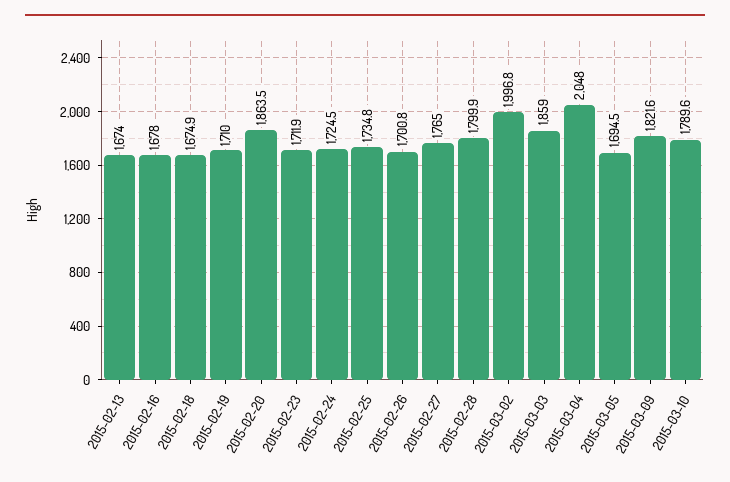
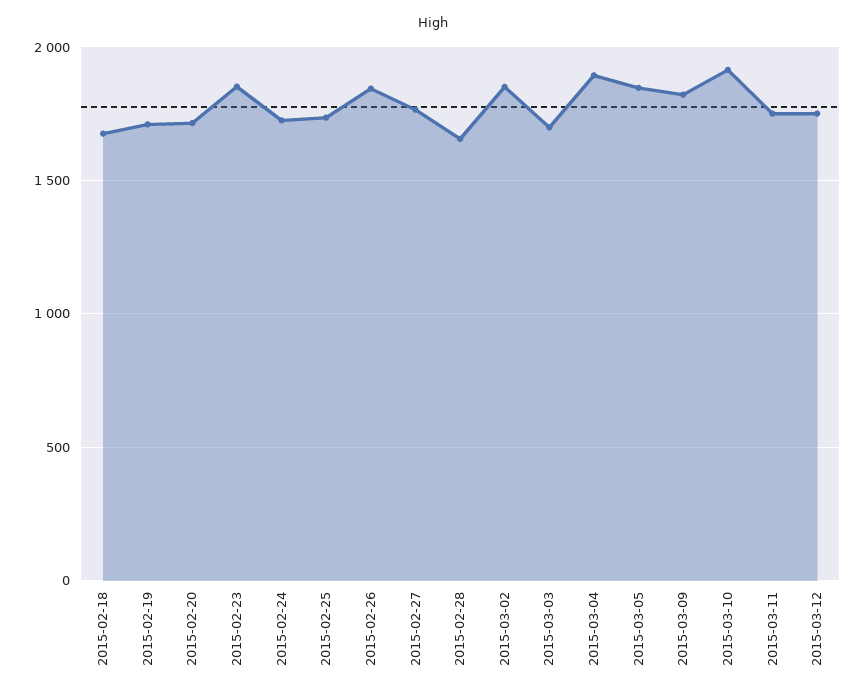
2015-02-13: 1674 -> none
2015-02-16: 1678 -> none
2015-02-20: 1863.5 -> 1700
2015-02-23: 1711.9 -> 1850
2015-02-26: 1700.8 -> 1850
2015-02-28: 1799.9 -> 1650
2015-03-02: 1996.8 -> 1850
2015-03-03: 1859 -> 1700
2015-03-04: 2048 -> 1900
2015-03-05: 1694.5 -> 1850
2015-03-10: 1789.6 -> 1900
2015-03-11: none -> 1750
2015-03-12: none -> 1750

